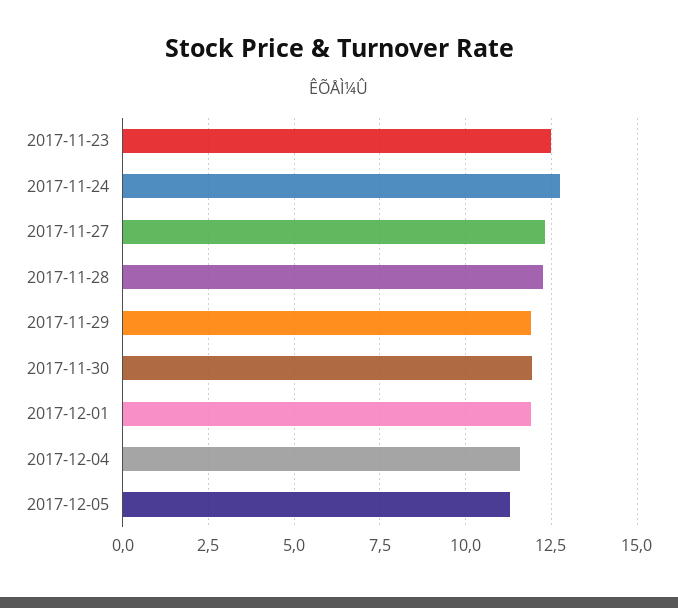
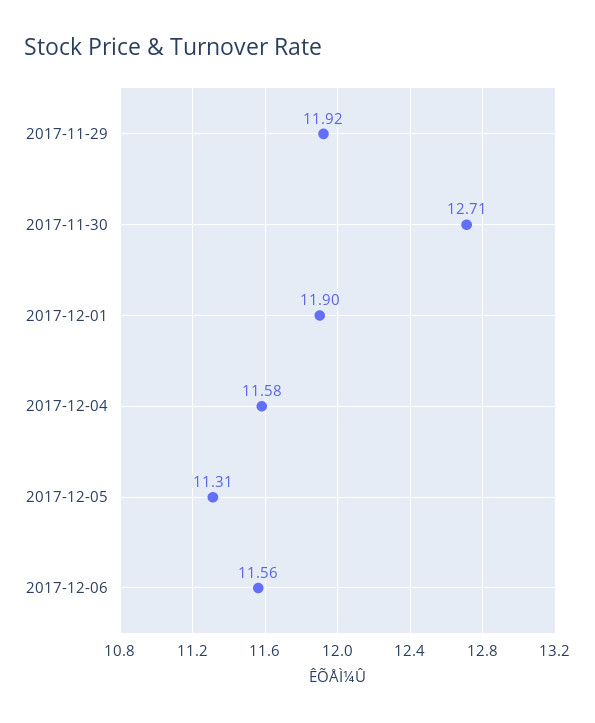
2017-11-23: 12.5 -> none
2017-11-24: 12.75 -> none
2017-11-27: 12.25 -> none
2017-11-28: 12.25 -> none
2017-11-30: 12 -> 12.71
2017-12-06: none -> 11.56

